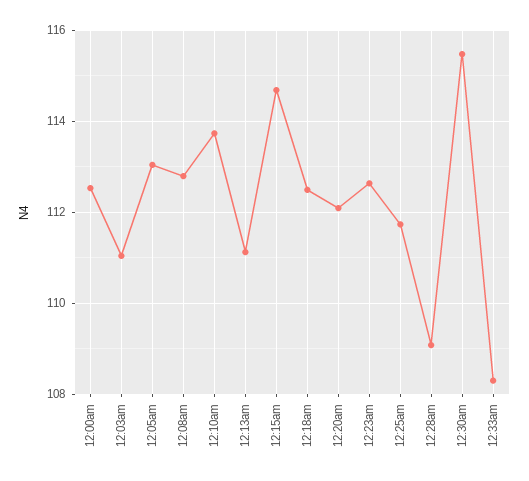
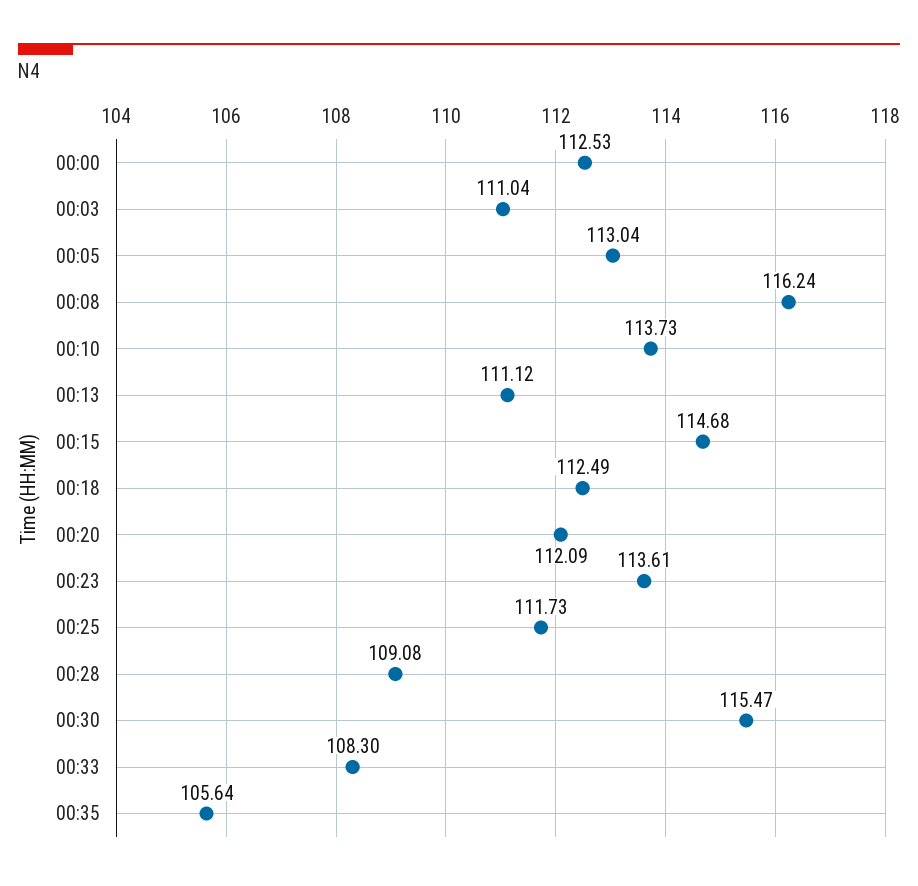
12:08am: 112.8 -> 116.24
12:23am: 112.6 -> 113.61
00:35: none -> 105.64

